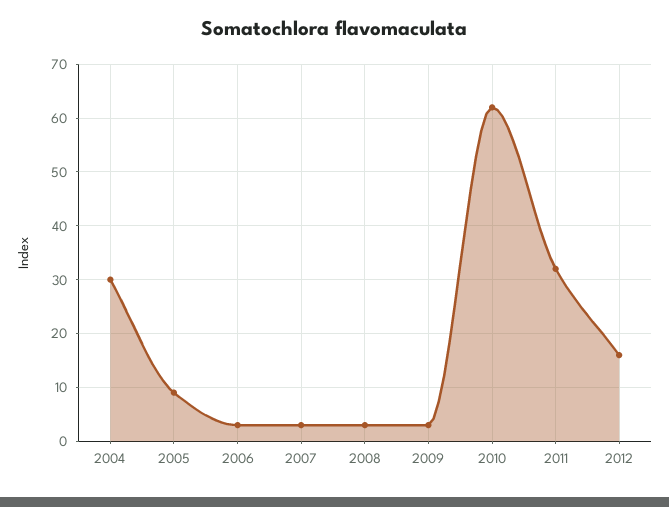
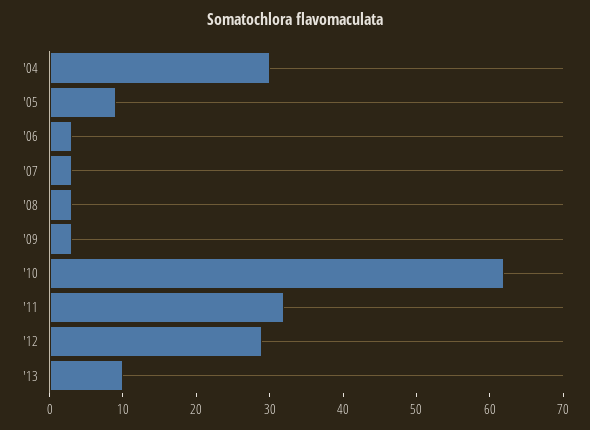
2012: 15 -> 30
'13: none -> 10

